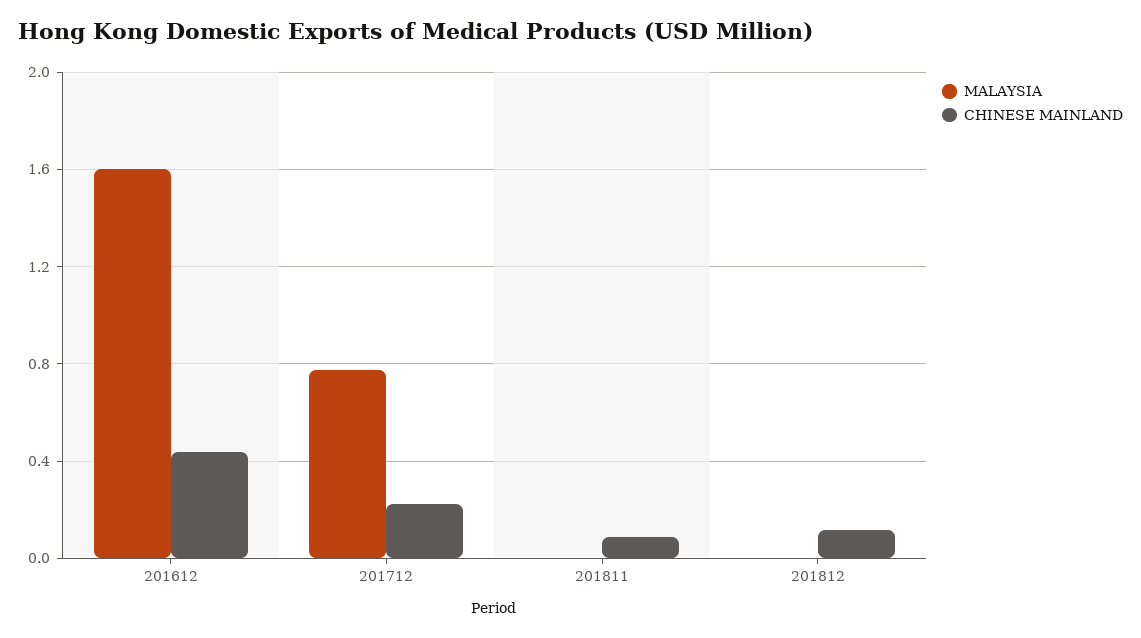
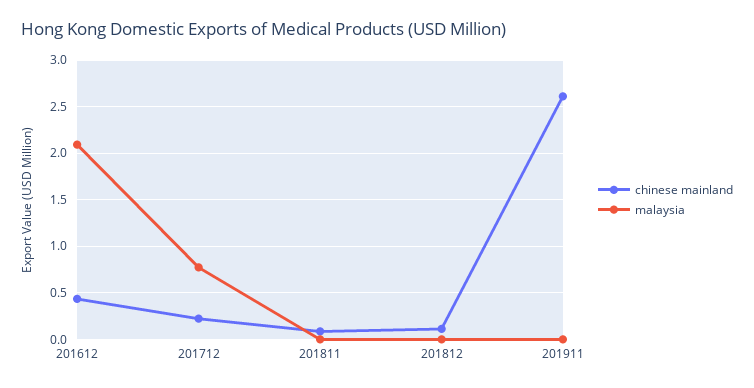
MALAYSIA, 201612: 1.6 -> 2.1
CHINESE MAINLAND, 201911: none -> 2.6
MALAYSIA, 201911: none -> 0

